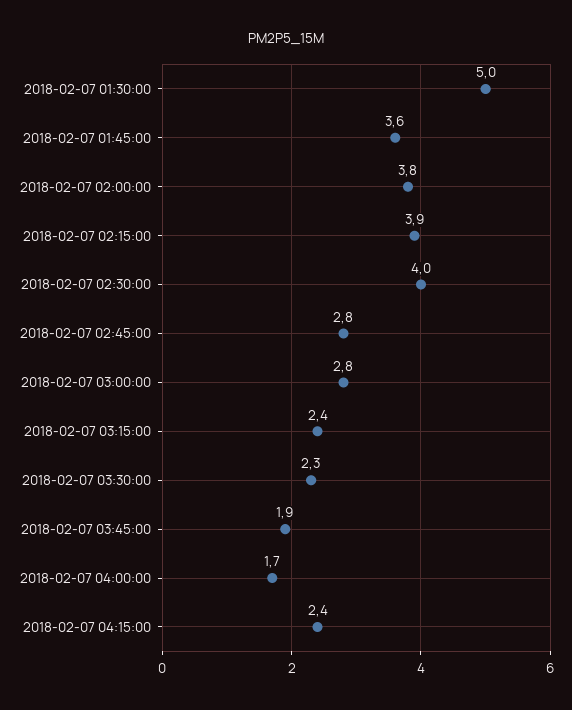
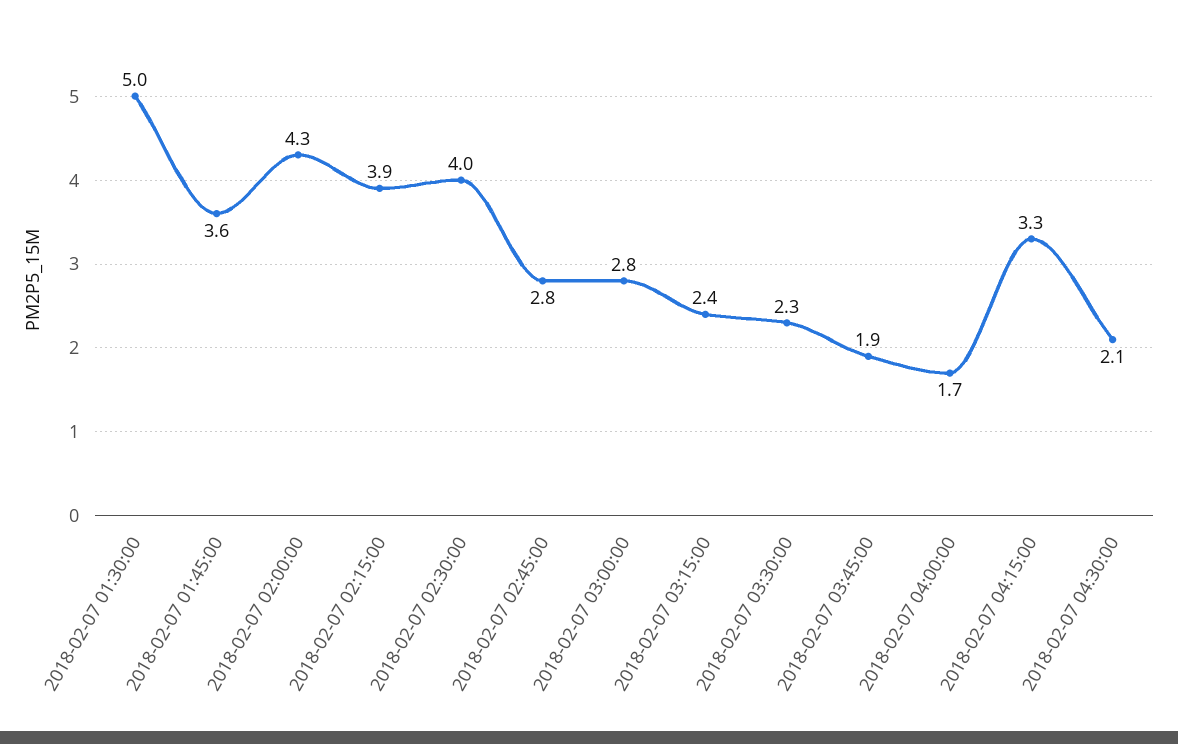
2018-02-07 02:00:00: 3.8 -> 4.3
2018-02-07 04:15:00: 2.4 -> 3.3
2018-02-07 04:30:00: none -> 2.1

